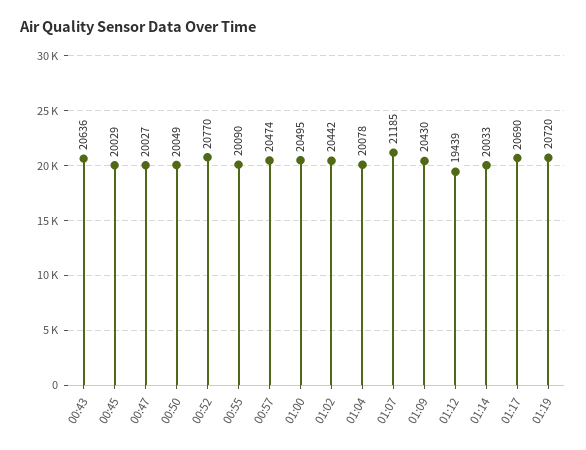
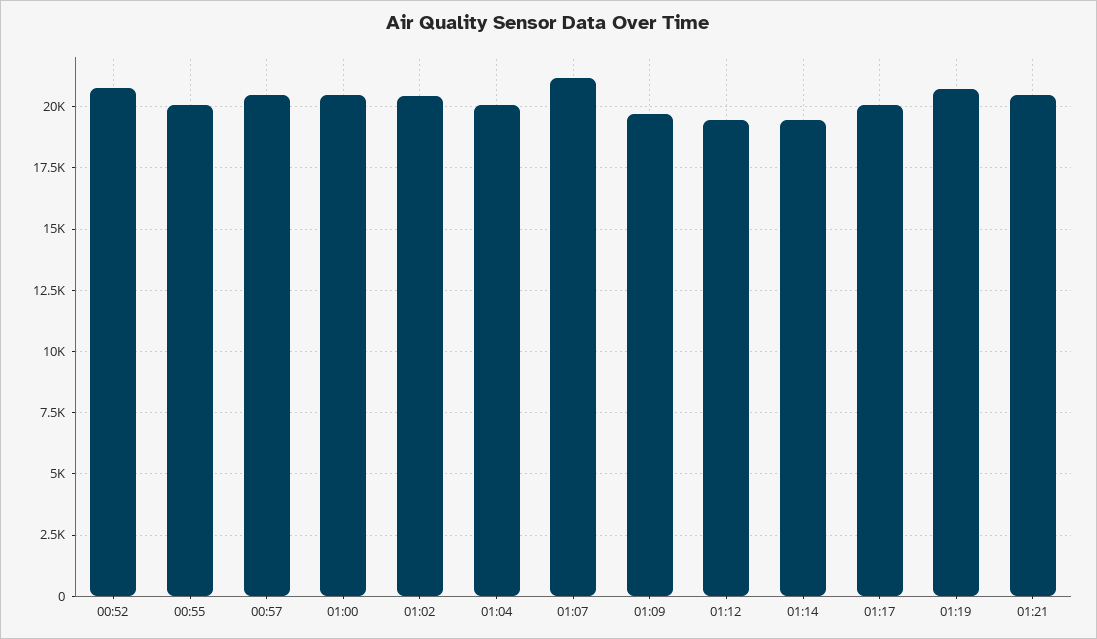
00:43: 20636 -> none
00:45: 20029 -> none
00:47: 20027 -> none
00:50: 20049 -> none
01:09: 20430 -> 19750
01:14: 20033 -> 19500
01:17: 20690 -> 20000
01:21: none -> 20500

